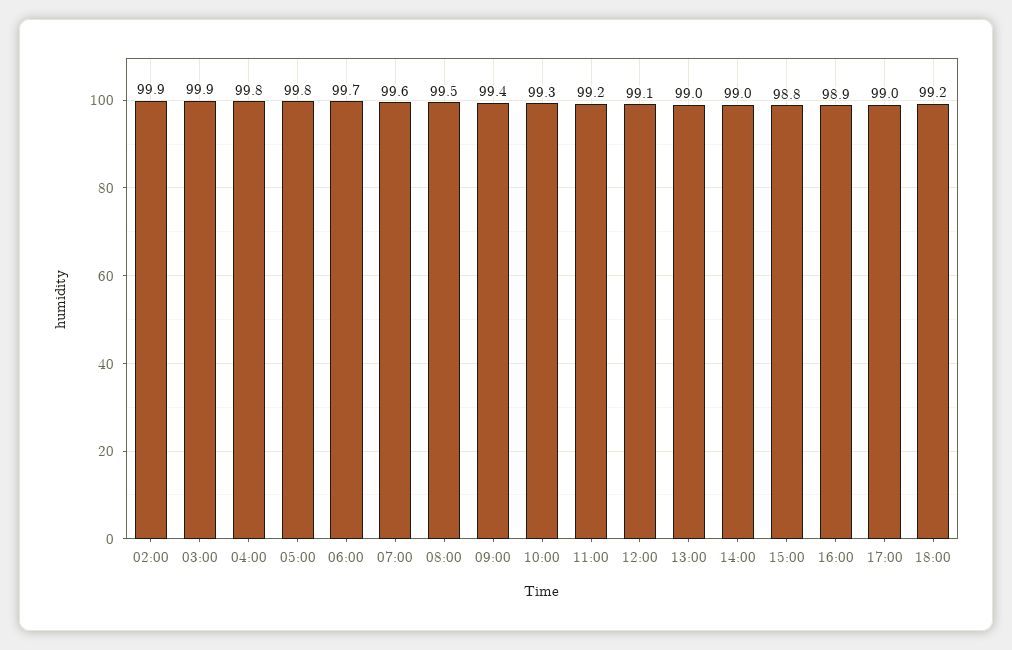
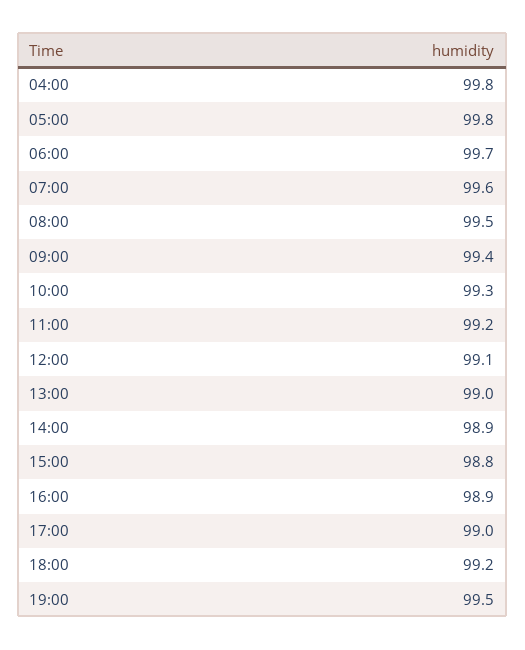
02:00: 99.9 -> none
03:00: 99.9 -> none
14:00: 99 -> 98.9
19:00: none -> 99.5

